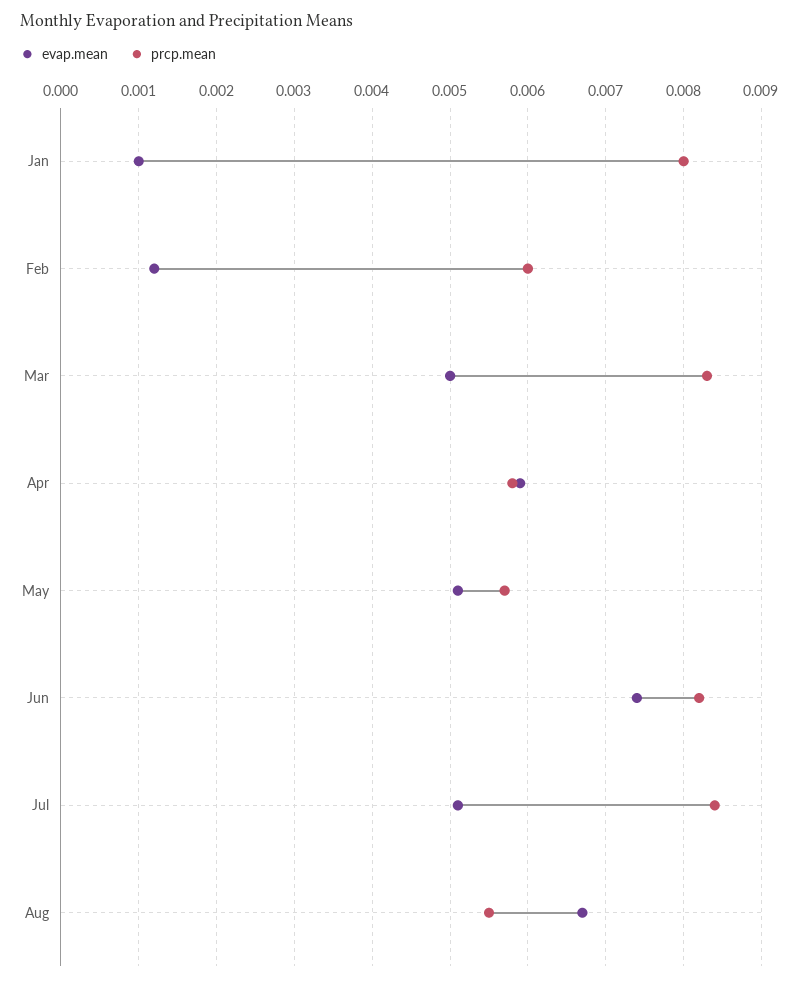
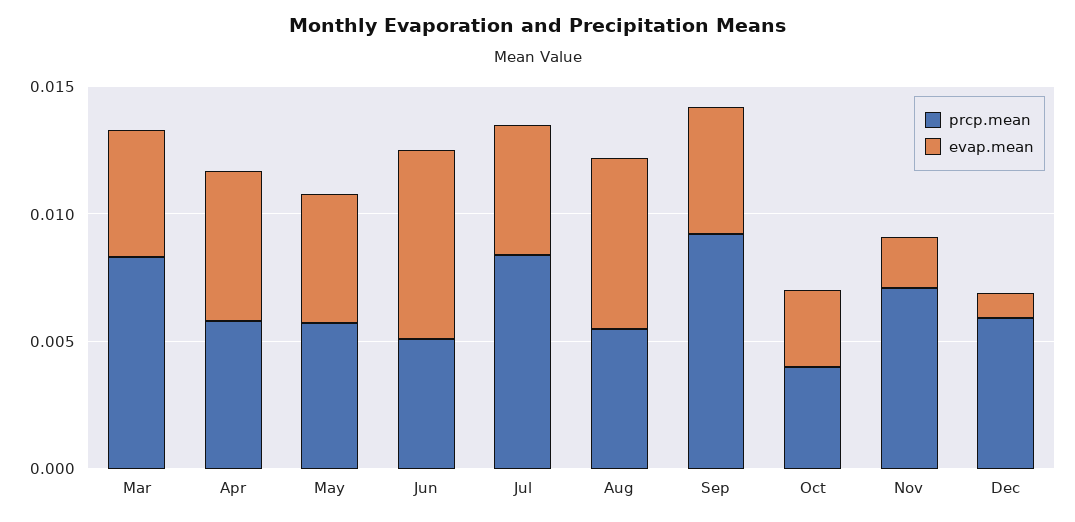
evap.mean, Jan: 0.001 -> none
prcp.mean, Jan: 0.008 -> none
evap.mean, Feb: 0.0012 -> none
prcp.mean, Feb: 0.006 -> none
prcp.mean, Jun: 0.0082 -> 0.005
prcp.mean, Sep: none -> 0.009
evap.mean, Sep: none -> 0.005
prcp.mean, Oct: none -> 0.004
evap.mean, Oct: none -> 0.003
prcp.mean, Nov: none -> 0.007
evap.mean, Nov: none -> 0.002
prcp.mean, Dec: none -> 0.006
evap.mean, Dec: none -> 0.001

